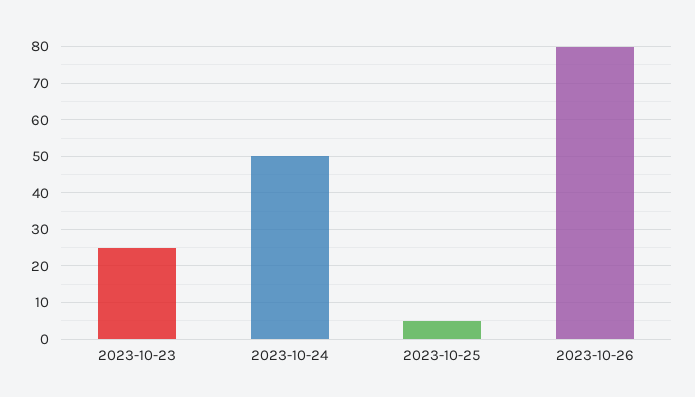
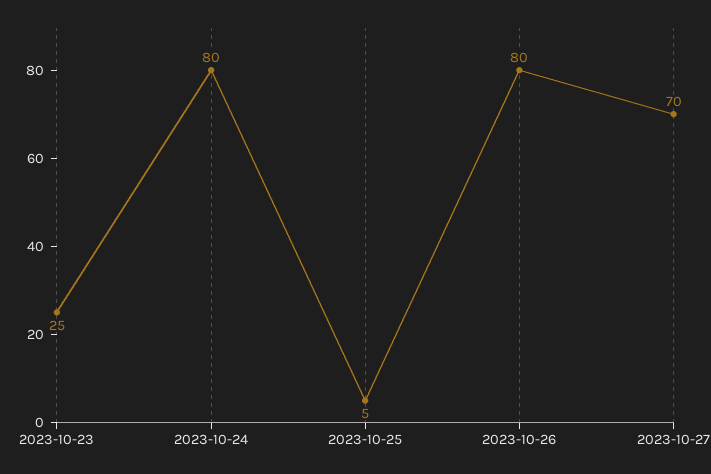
2023-10-24: 50 -> 80
2023-10-27: none -> 70

